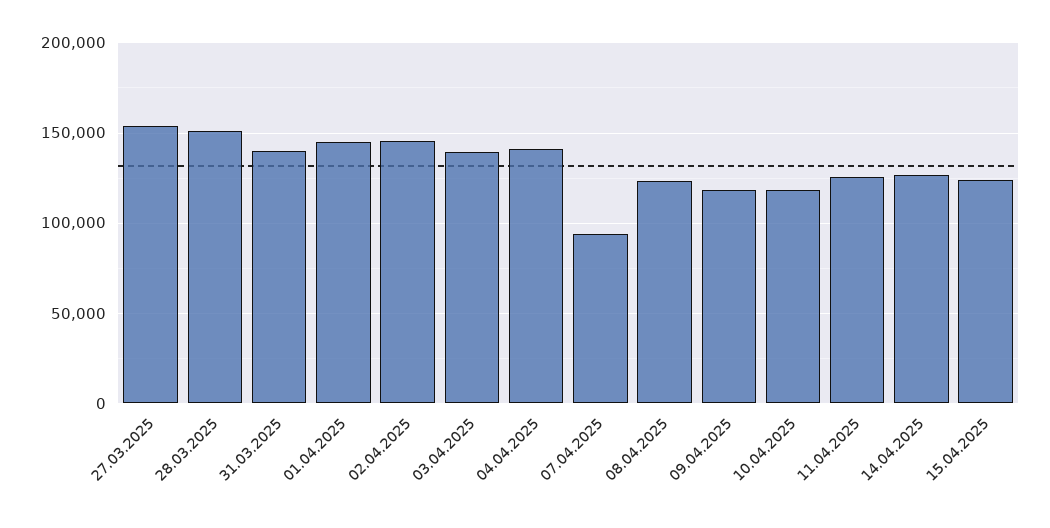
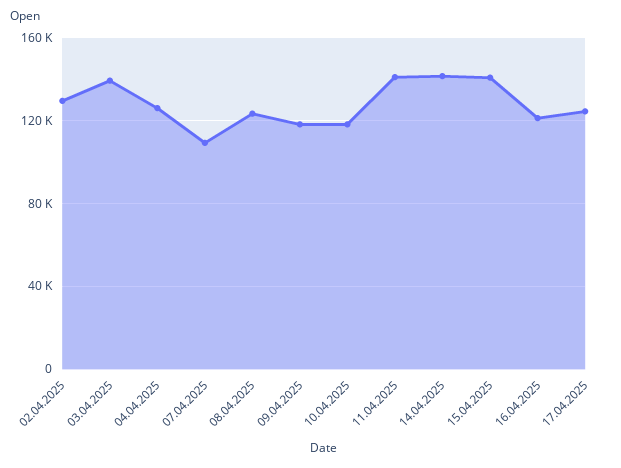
27.03.2025: 155000 -> none
28.03.2025: 150000 -> none
31.03.2025: 140000 -> none
01.04.2025: 145000 -> none
02.04.2025: 145000 -> 130000
04.04.2025: 140000 -> 125000
07.04.2025: 95000 -> 110000
11.04.2025: 125000 -> 140000
14.04.2025: 125000 -> 140000
15.04.2025: 125000 -> 140000
16.04.2025: none -> 120000
17.04.2025: none -> 125000

